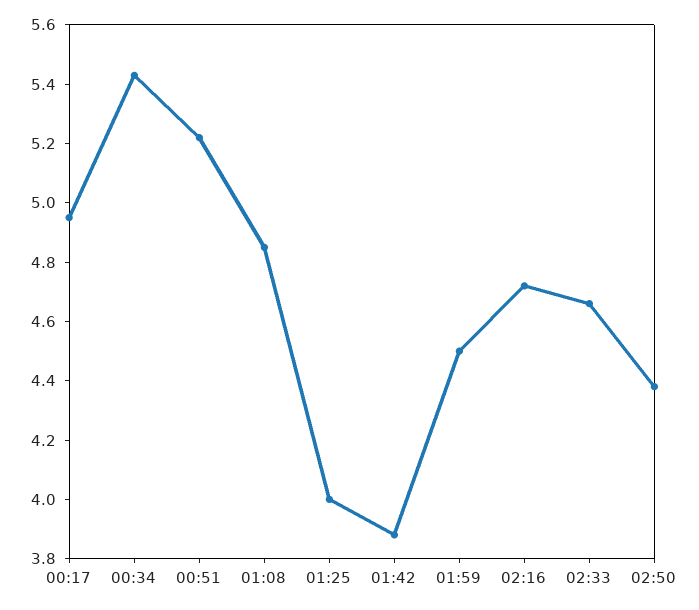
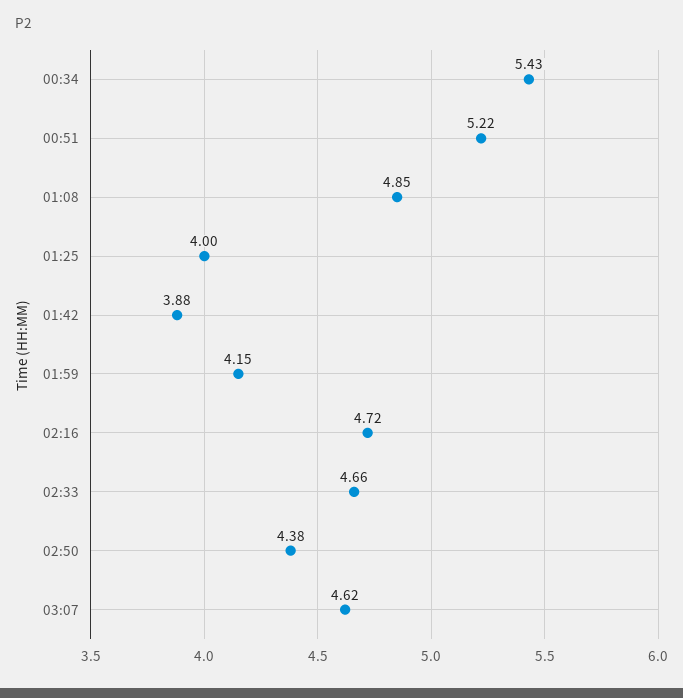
00:17: 4.95 -> none
01:59: 4.5 -> 4.15
03:07: none -> 4.62

